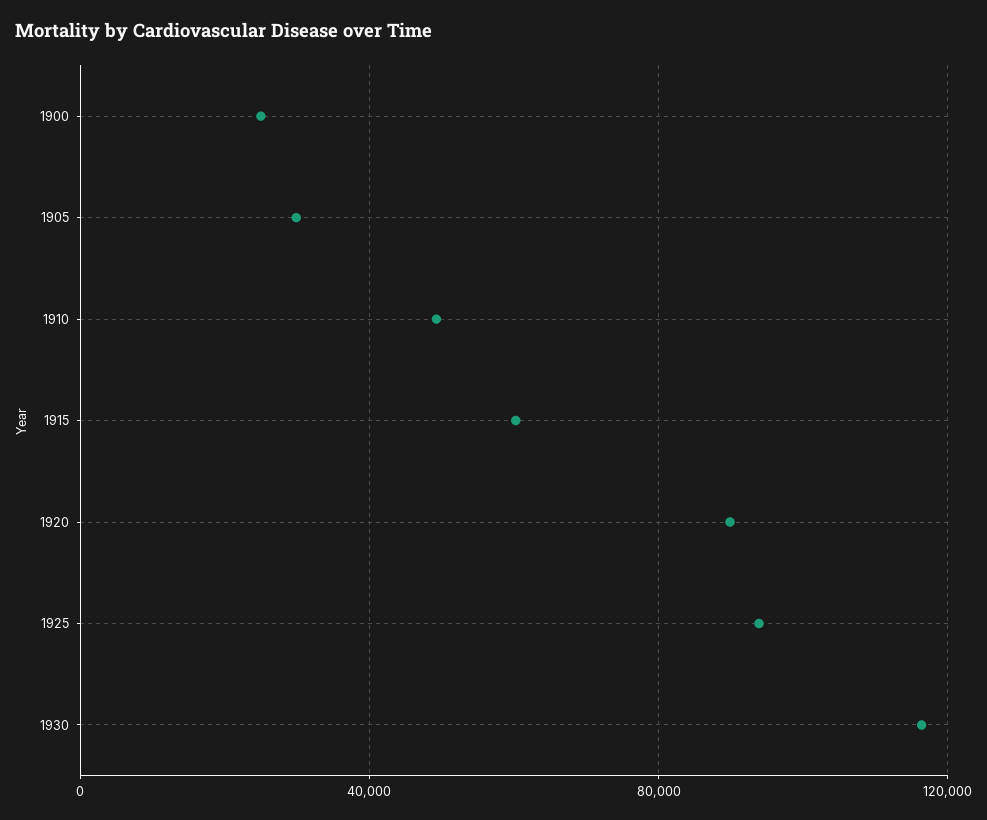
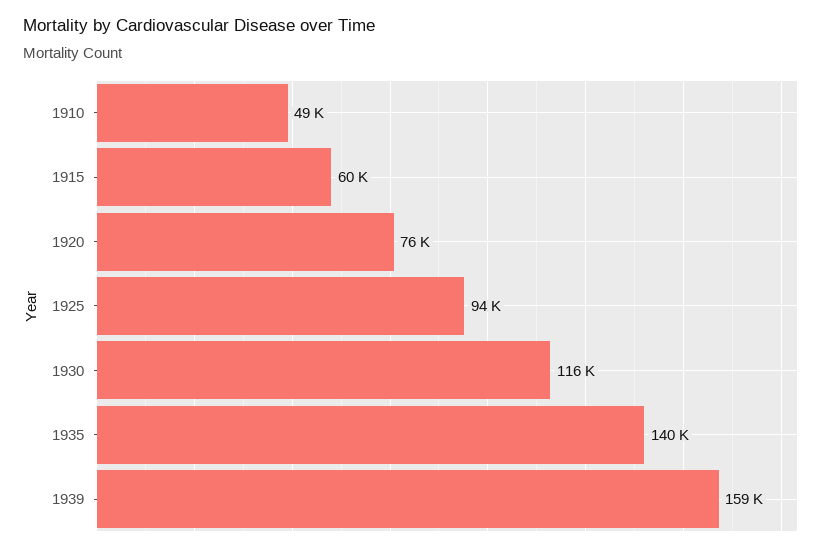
1900: 25000 -> none
1905: 30000 -> none
1920: 90000 -> 76000
1935: none -> 140000
1939: none -> 159000

